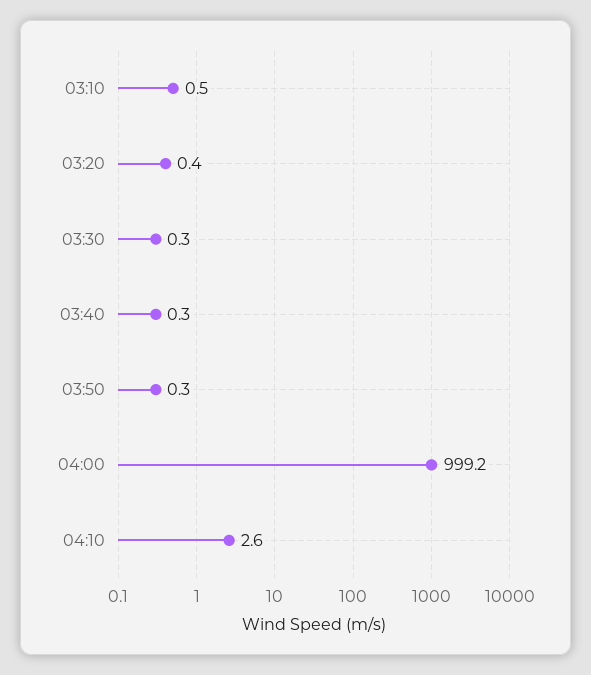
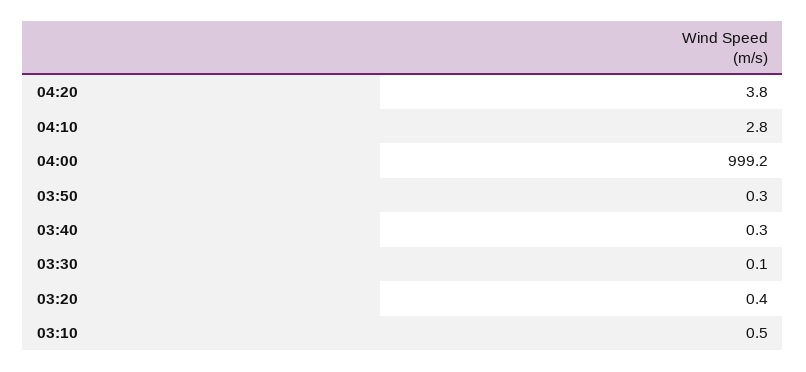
03:30: 0.3 -> 0.1
04:10: 2.6 -> 2.8
04:20: none -> 3.8

